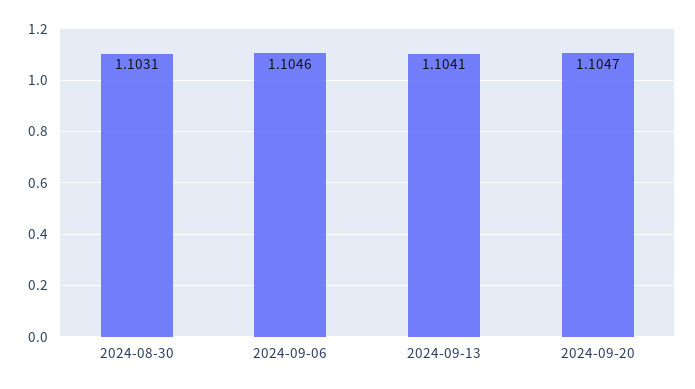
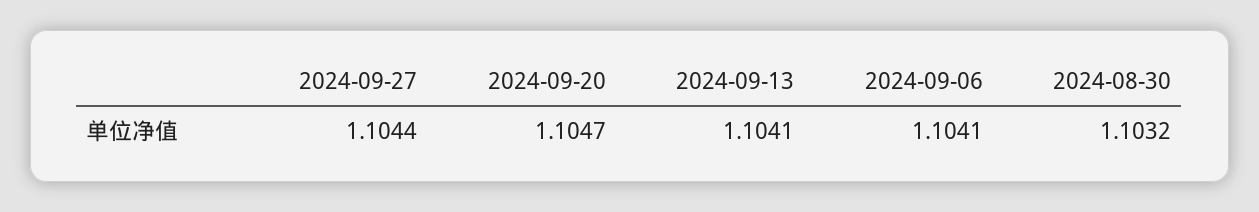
2024-08-30: 1.1031 -> 1.1032
2024-09-06: 1.1046 -> 1.1041
2024-09-27: none -> 1.1044

